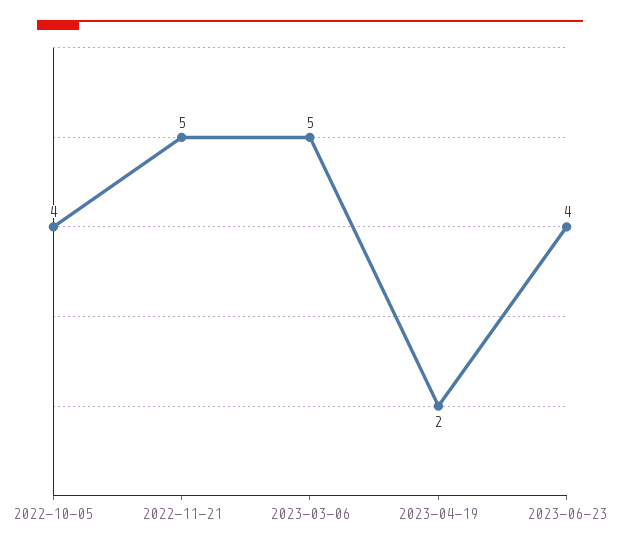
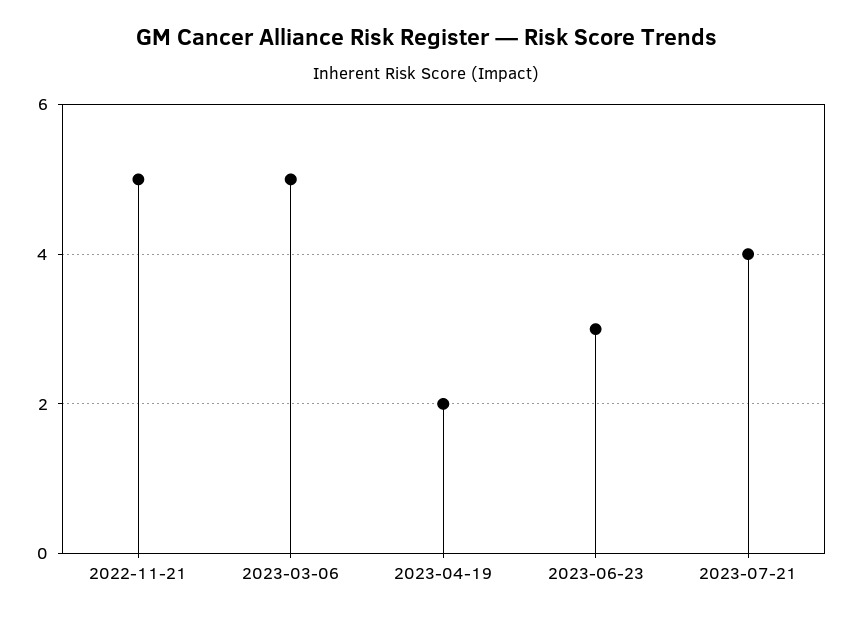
2022-10-05: 4 -> none
2023-06-23: 4 -> 3
2023-07-21: none -> 4

